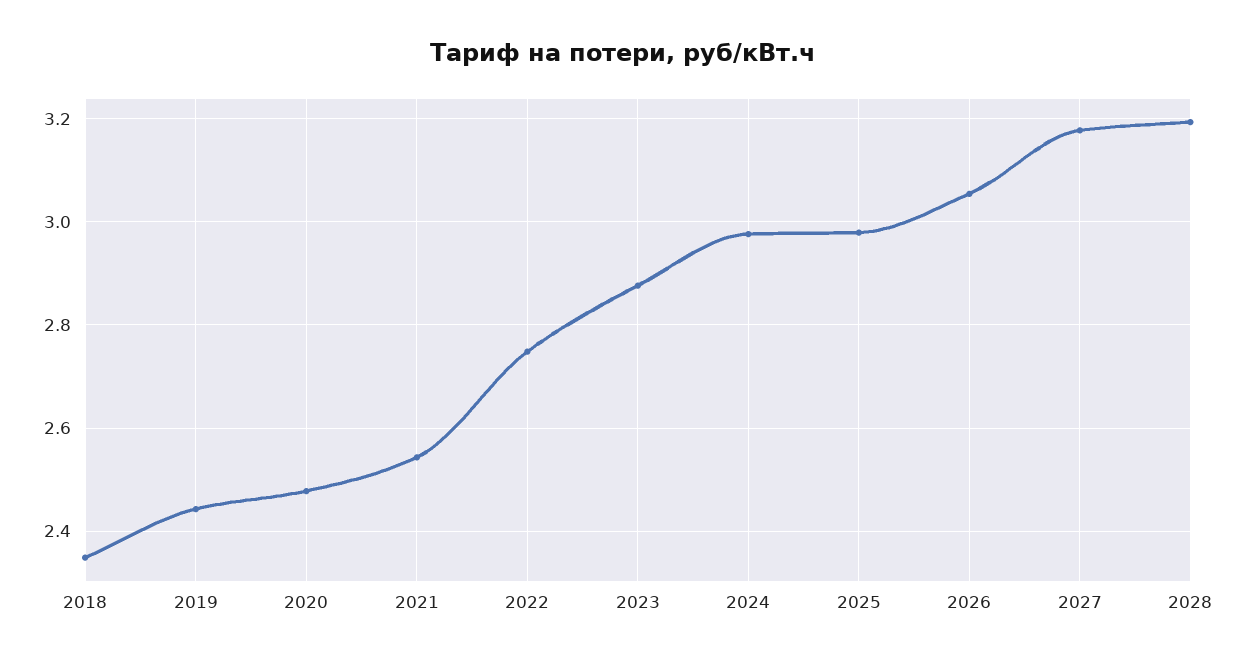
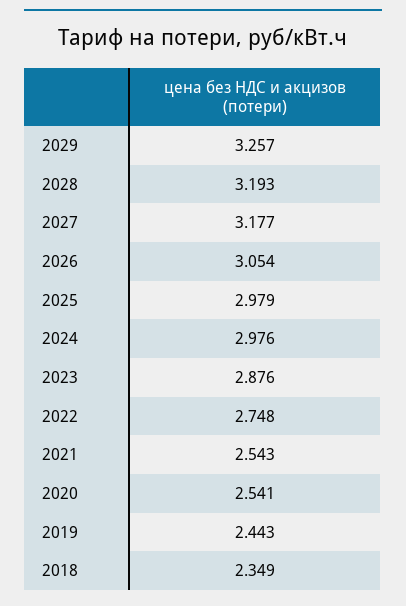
2020: 2.48 -> 2.541
2029: none -> 3.257

